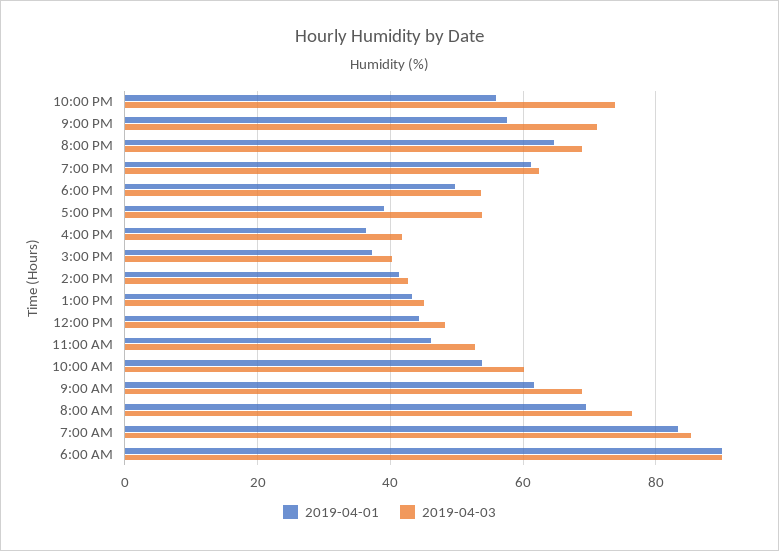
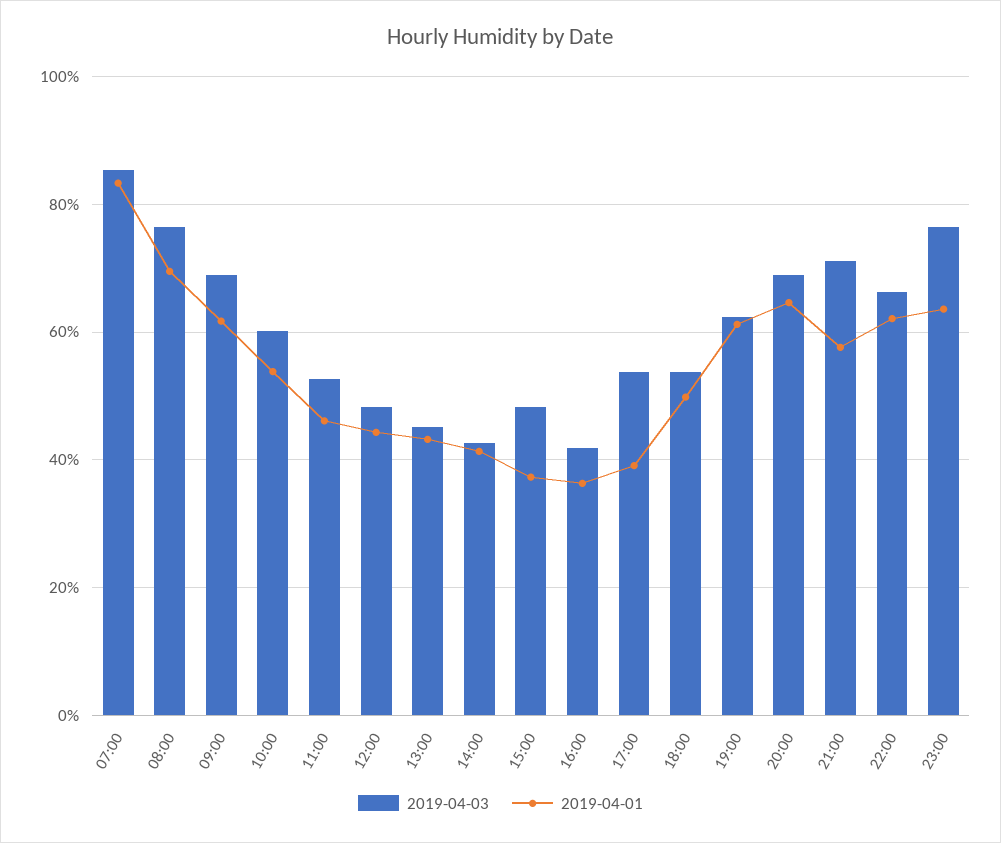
2019-04-01, 10:00 PM: 56 -> 62
2019-04-03, 10:00 PM: 74 -> 66
2019-04-03, 3:00 PM: 40 -> 48
2019-04-01, 6:00 AM: 90 -> none
2019-04-03, 6:00 AM: 90 -> none
2019-04-03, 23:00: none -> 76
2019-04-01, 23:00: none -> 64

